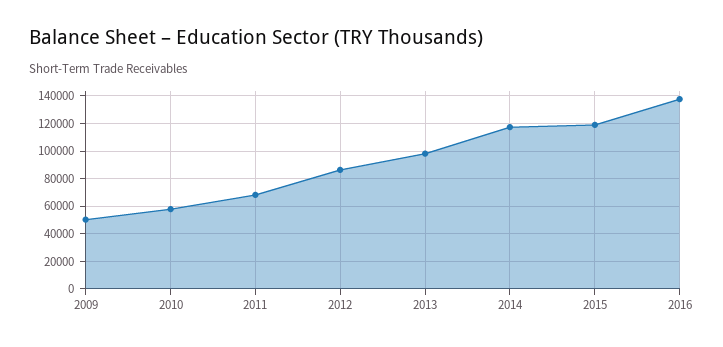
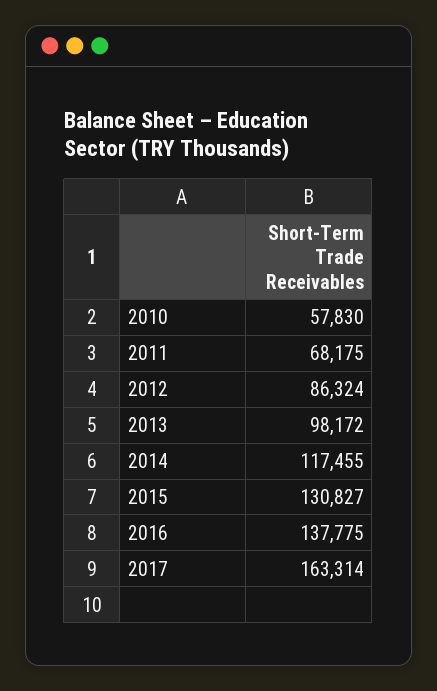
2009: 50000 -> none
2015: 120000 -> 130827
2017: none -> 163314

